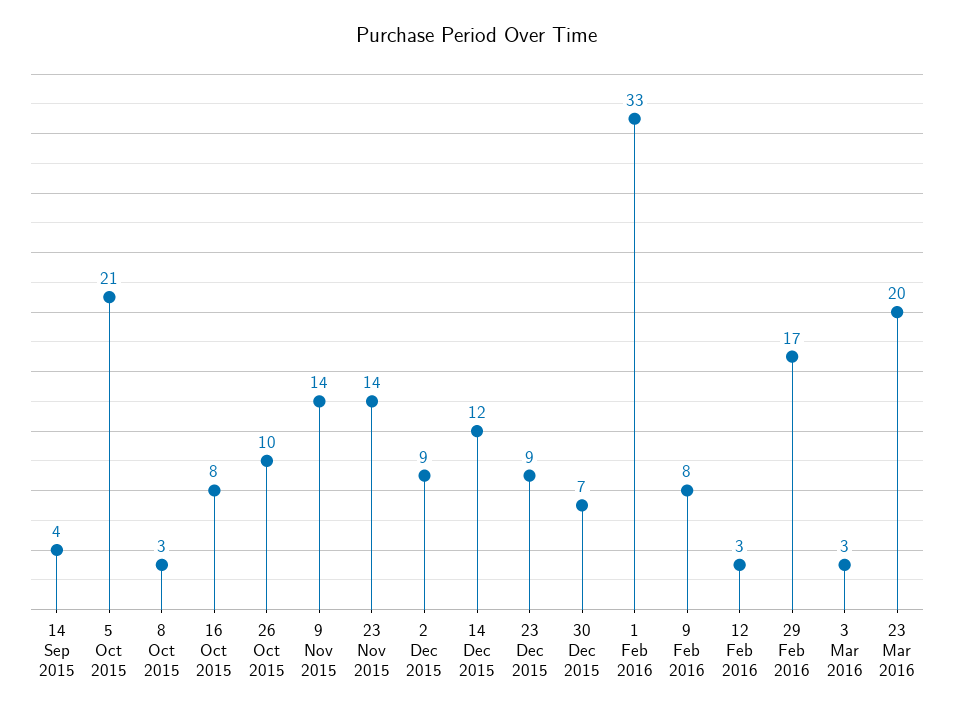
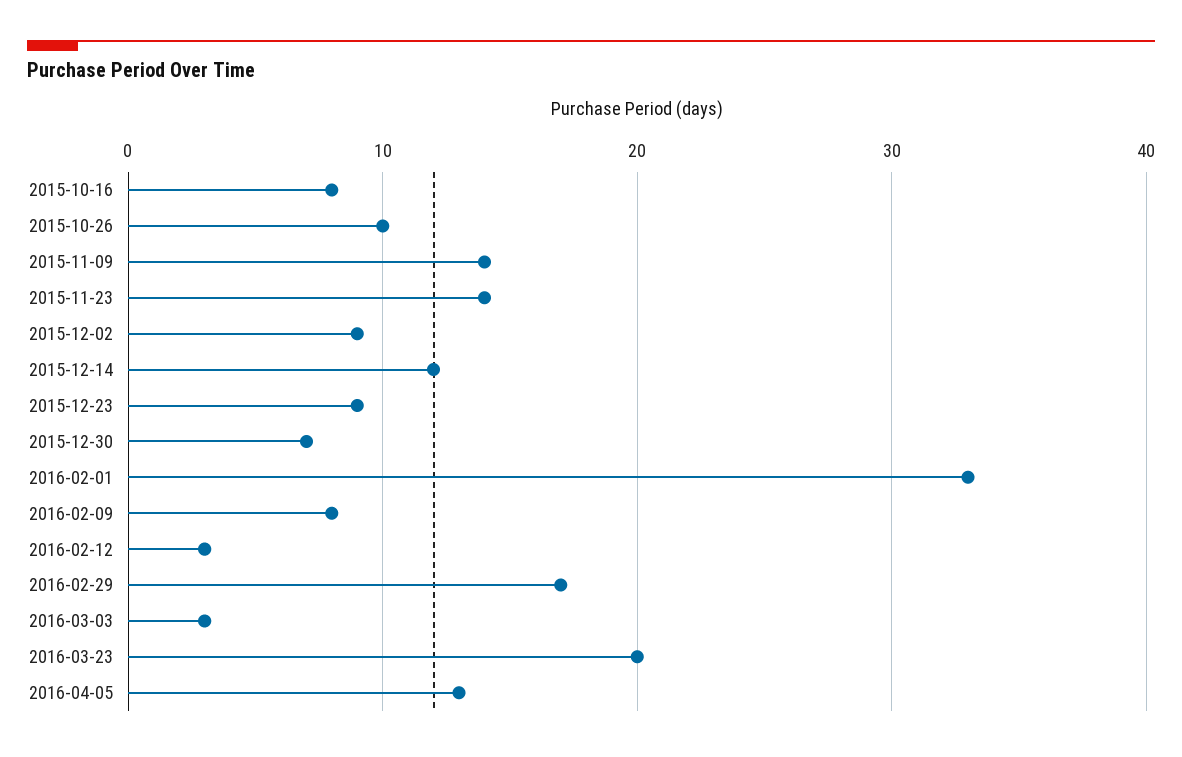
14 Sep 2015: 4 -> none
5 Oct 2015: 21 -> none
8 Oct 2015: 3 -> none
2016-04-05: none -> 13

